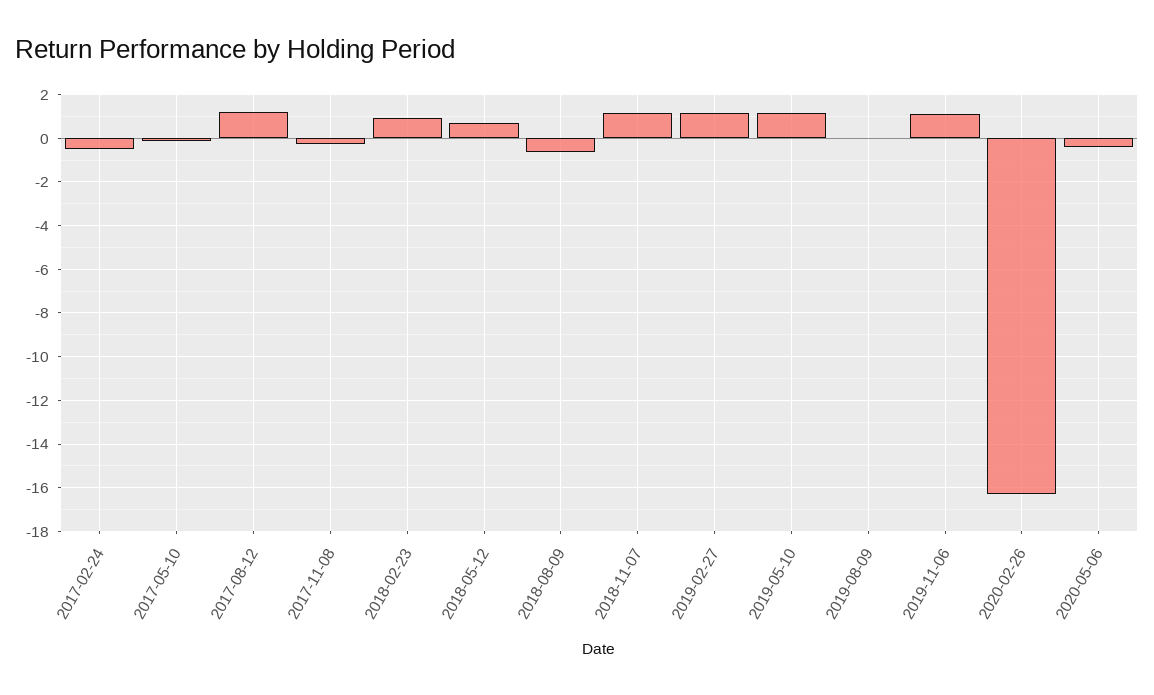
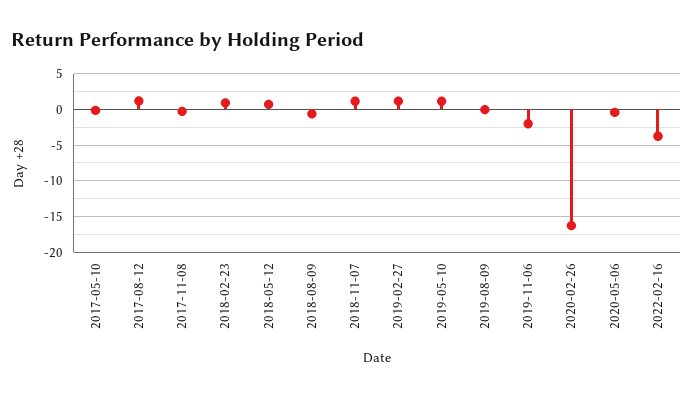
2017-02-24: -0.5 -> none
2019-11-06: 1 -> -2
2022-02-16: none -> -4

